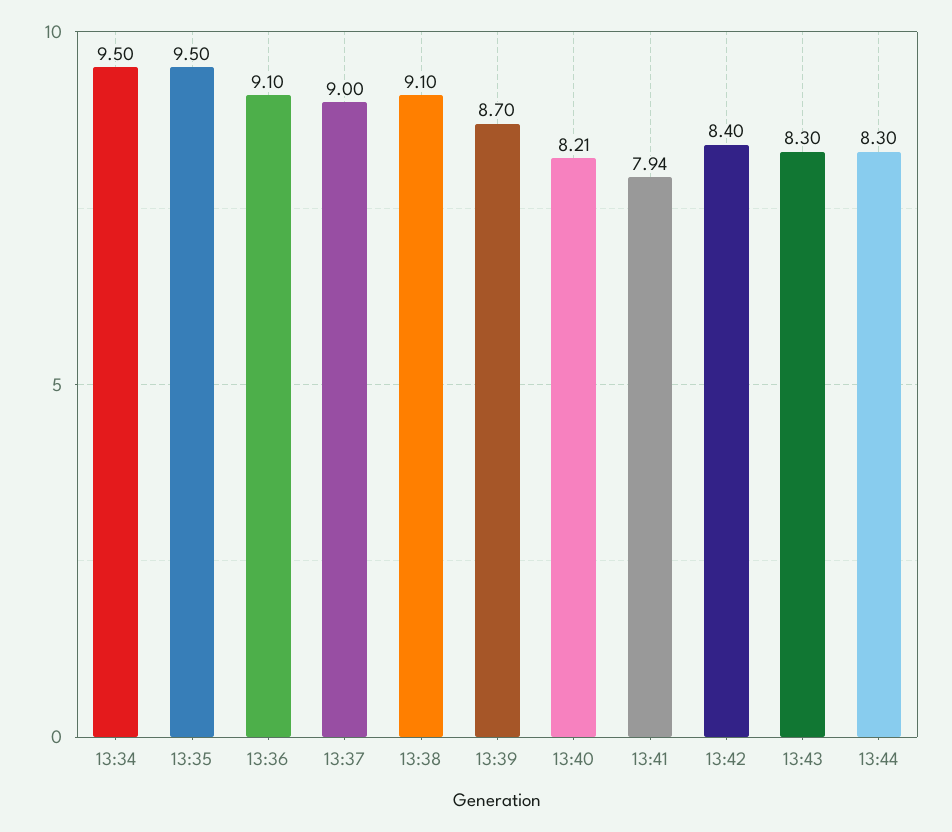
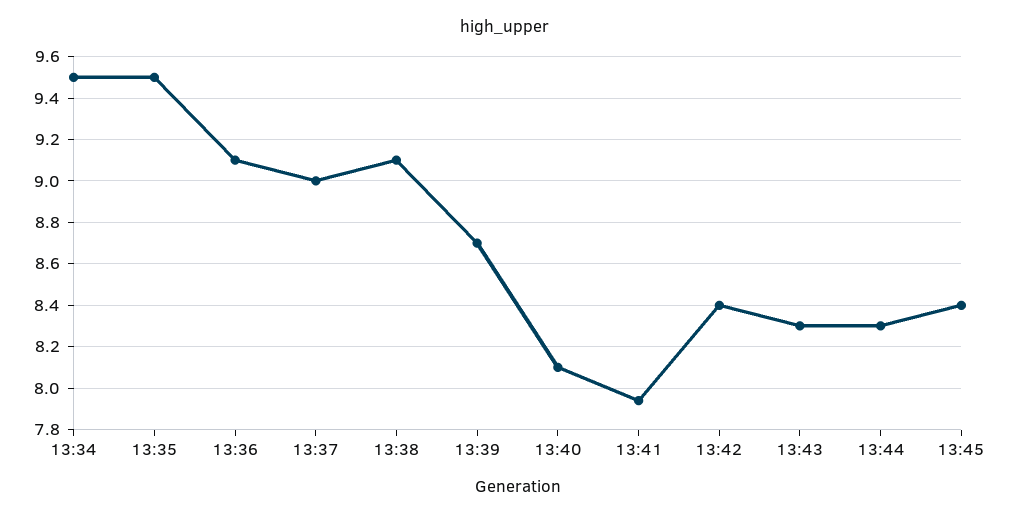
13:40: 8.21 -> 8.1
13:45: none -> 8.4

